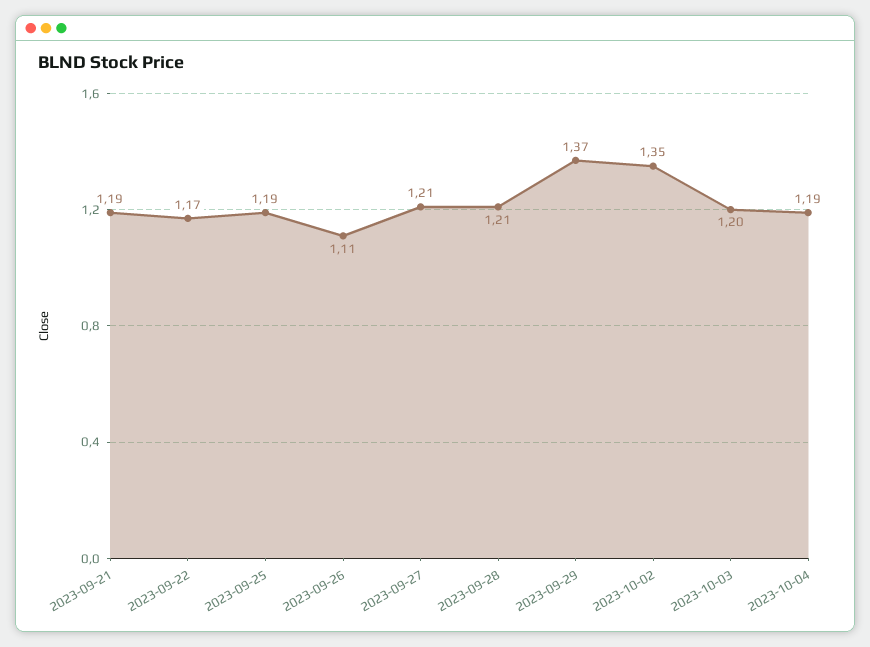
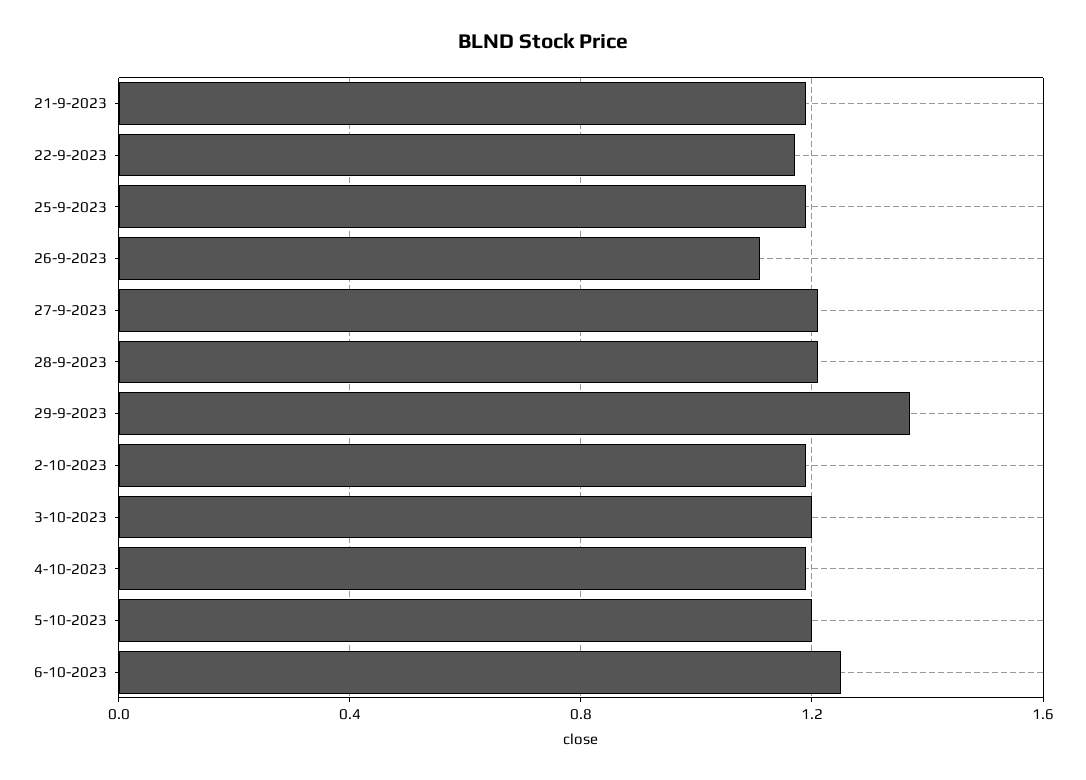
2023-10-02: 1.35 -> 1.2
5-10-2023: none -> 1.2
6-10-2023: none -> 1.25

